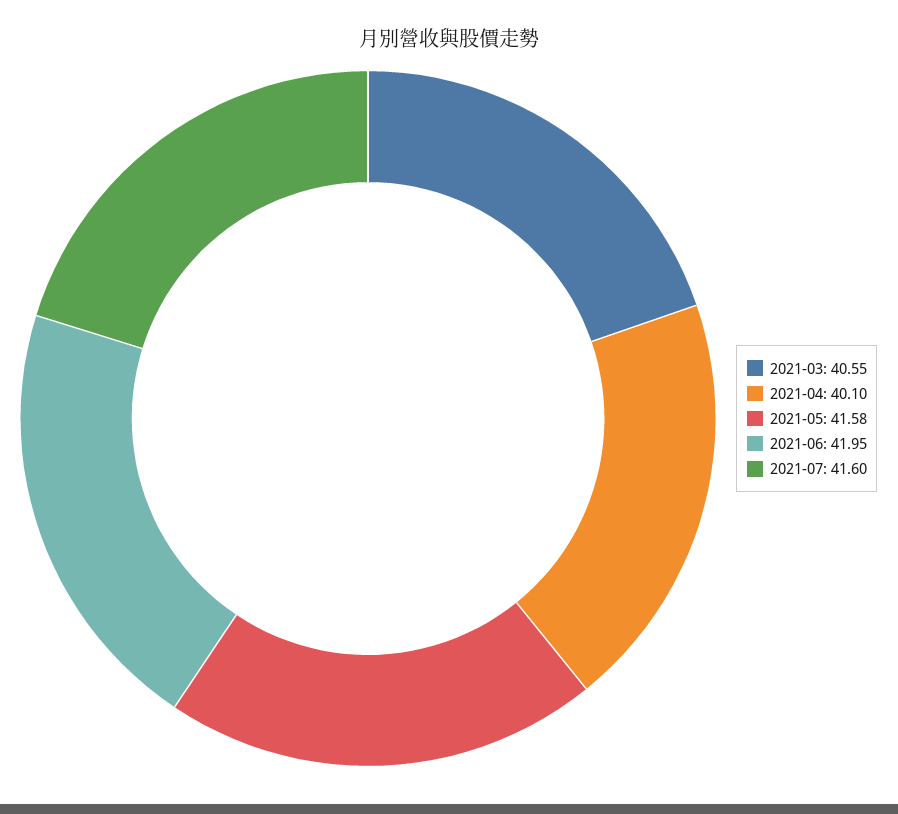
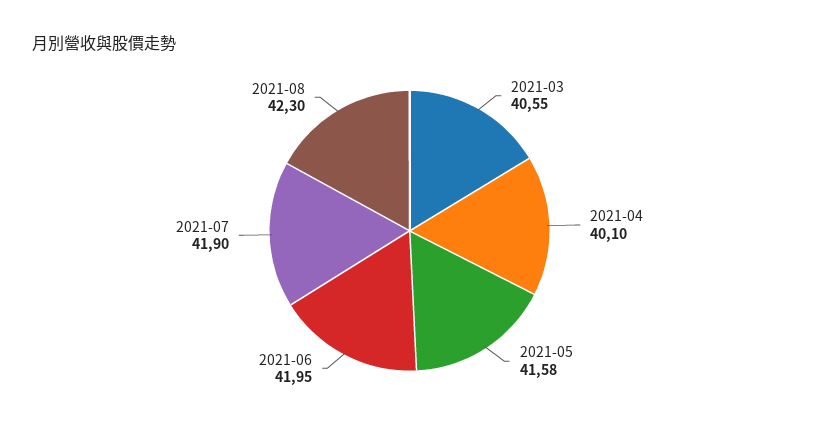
2021-07: 41.6 -> 41.9
2021-08: none -> 42.3

